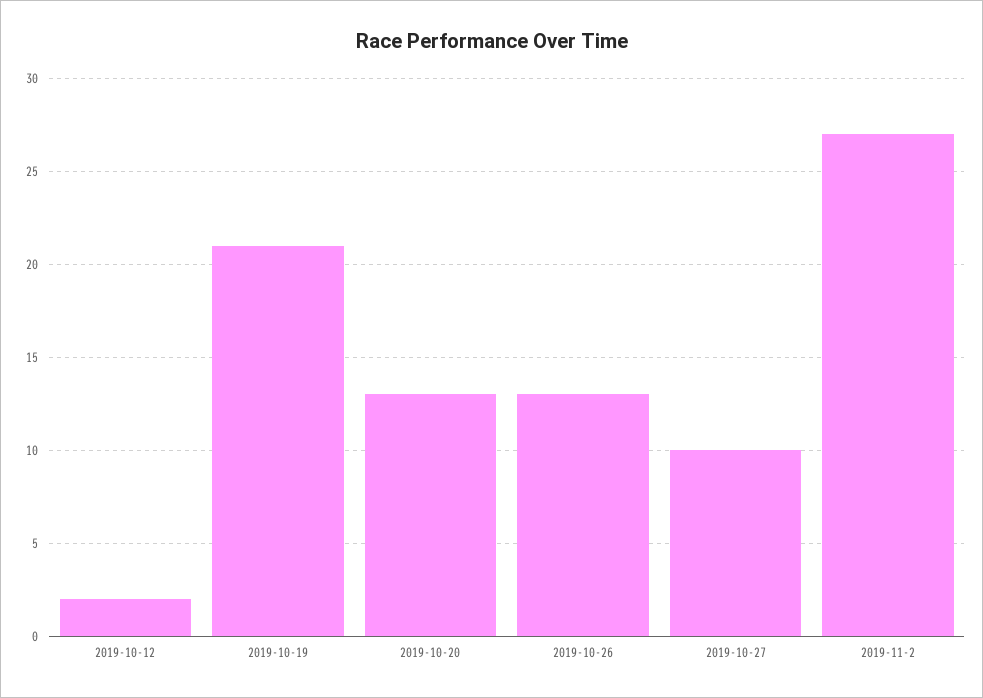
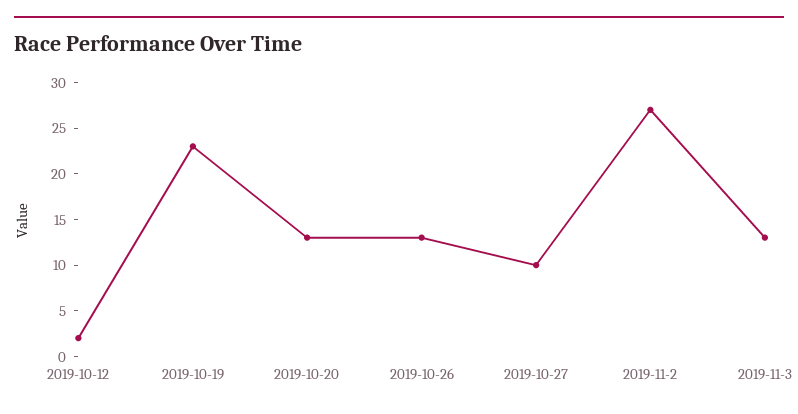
2019-10-19: 21 -> 23
2019-11-3: none -> 13

